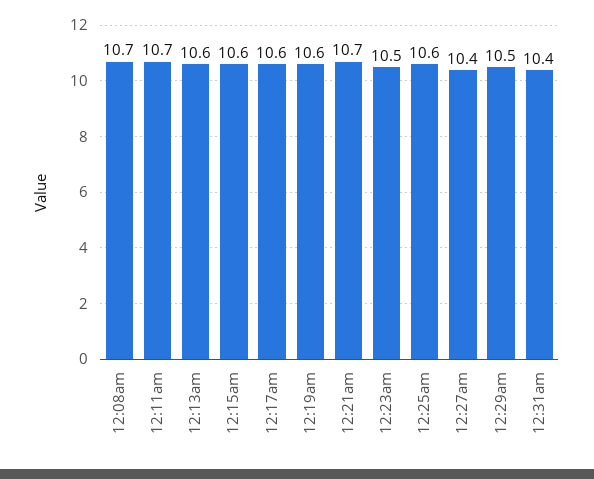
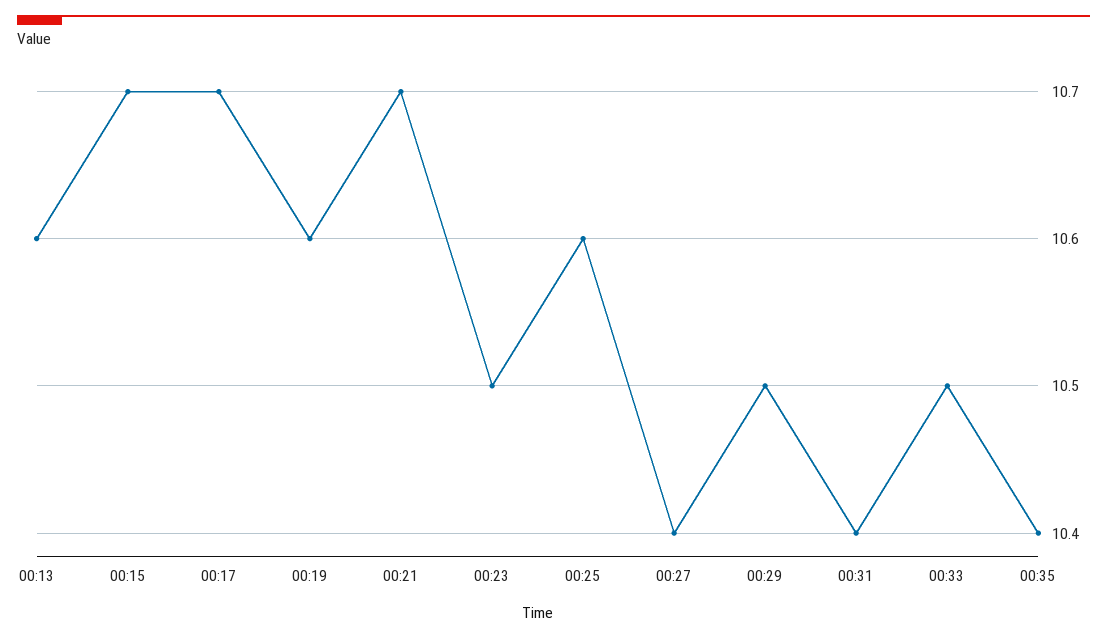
12:08am: 10.7 -> none
12:11am: 10.7 -> none
12:15am: 10.6 -> 10.7
12:17am: 10.6 -> 10.7
00:33: none -> 10.5
00:35: none -> 10.4

